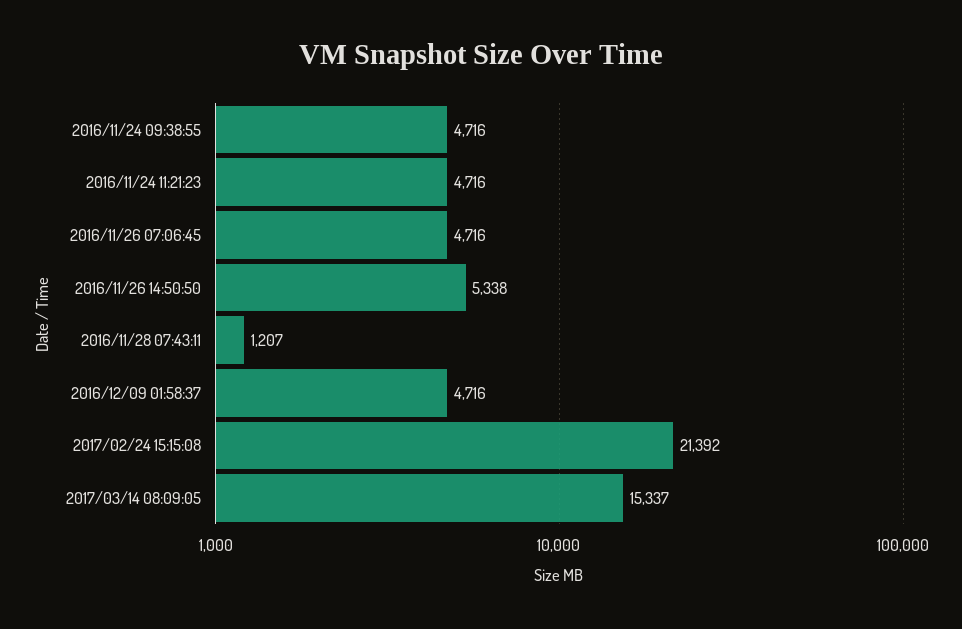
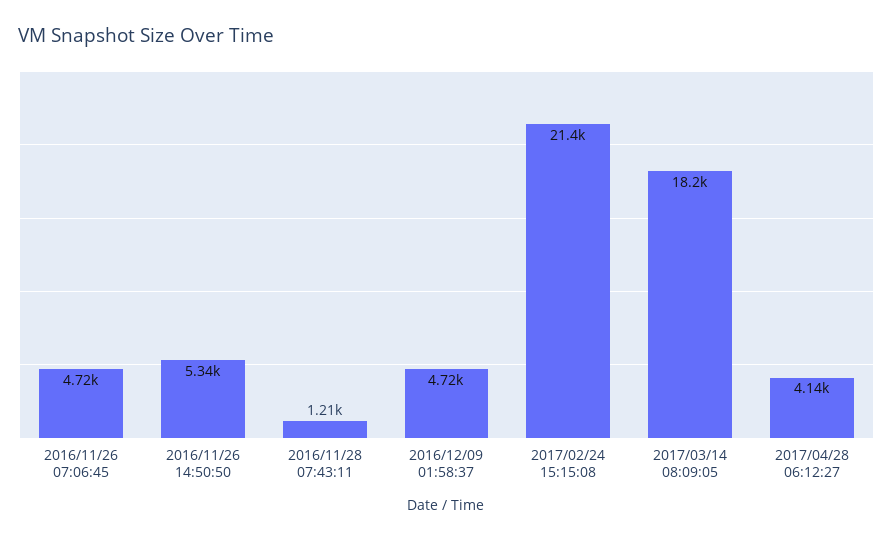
2016/11/24 09:38:55: 4716 -> none
2016/11/24 11:21:23: 4716 -> none
2017/03/14 08:09:05: 15337 -> 18200
2017/04/28 06:12:27: none -> 4140

